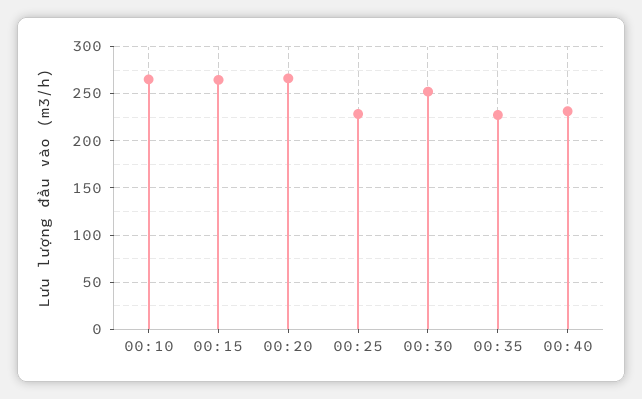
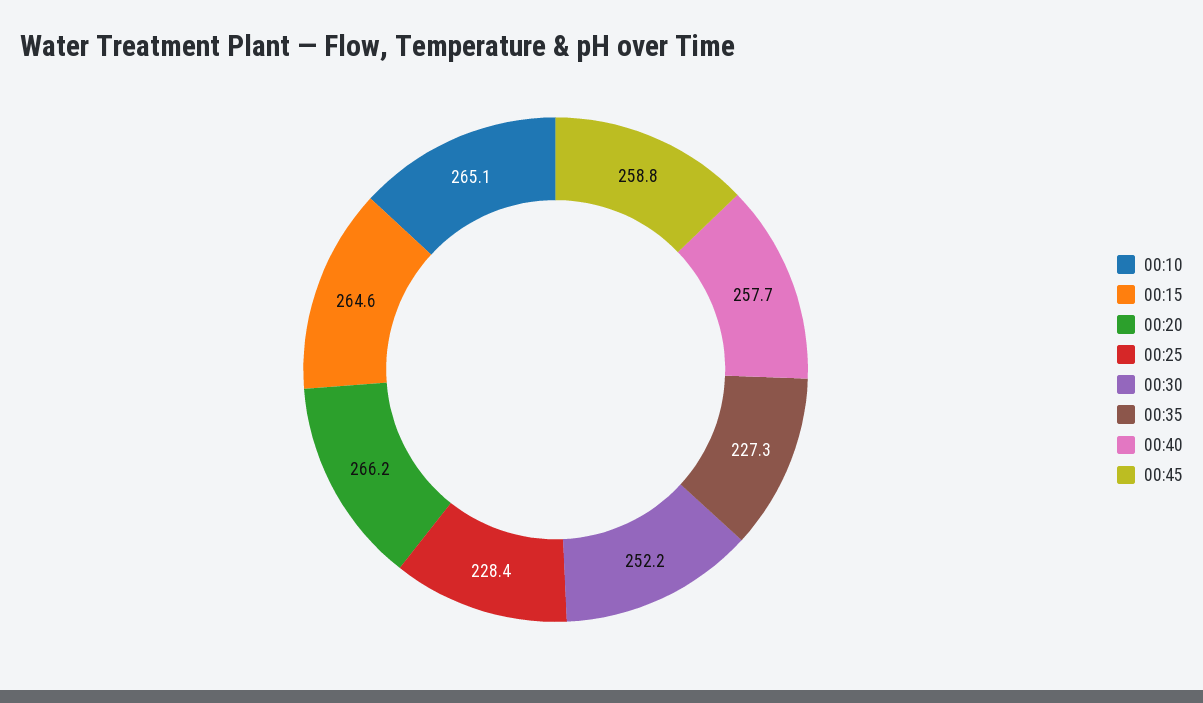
00:40: 230 -> 257.7
00:45: none -> 258.8

